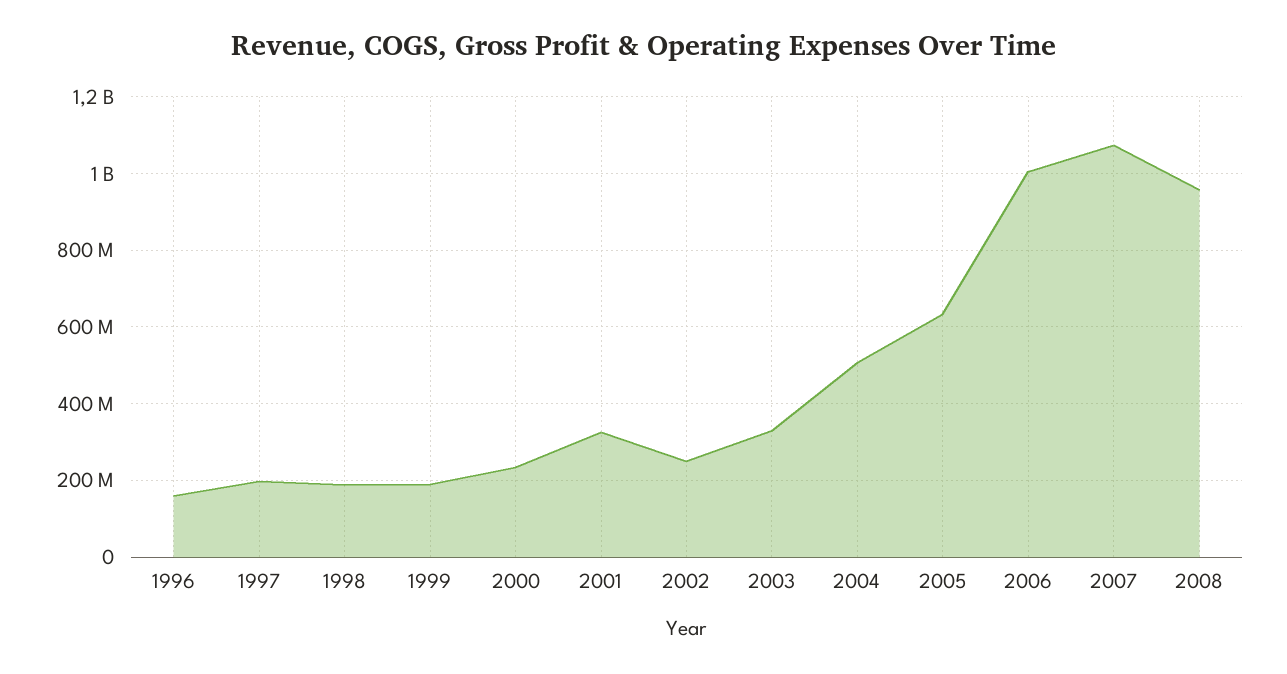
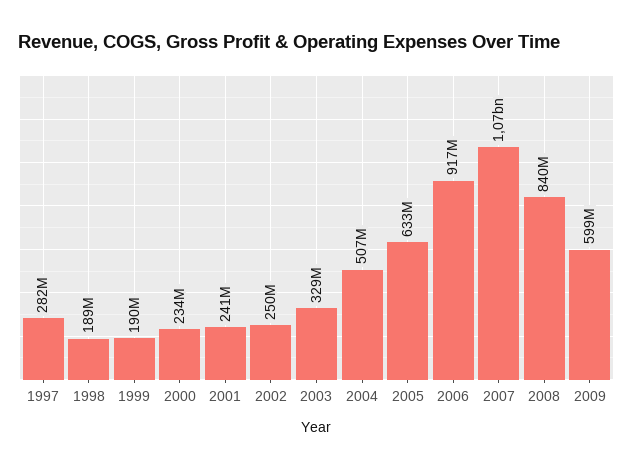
1996: 160000000 -> none
1997: 200000000 -> 282000000
2001: 320000000 -> 241000000
2006: 1000000000 -> 917000000
2008: 960000000 -> 840000000
2009: none -> 599000000

